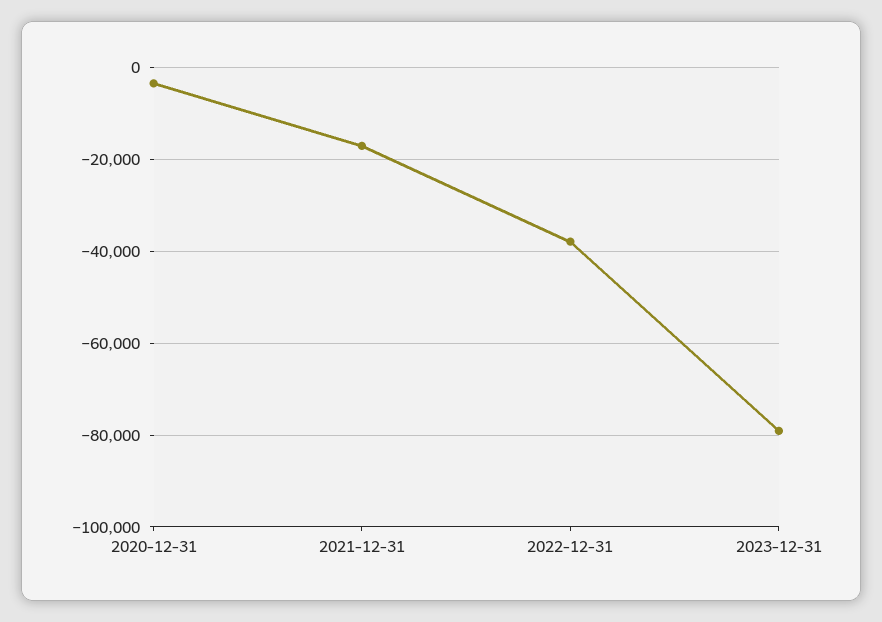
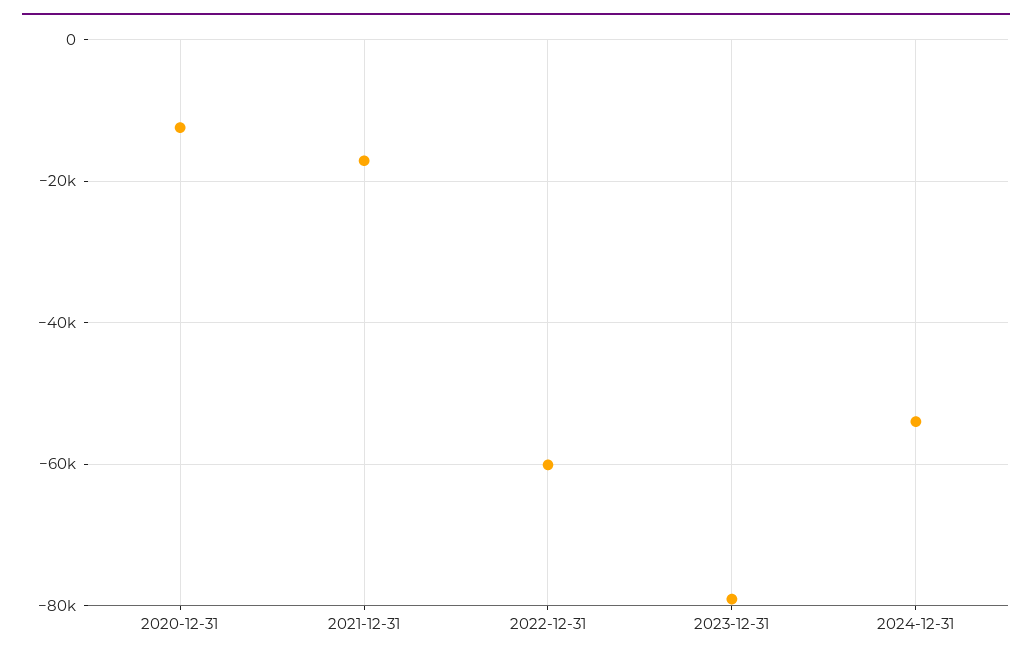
2020-12-31: -4000 -> -12000
2022-12-31: -38000 -> -60000
2024-12-31: none -> -54000

